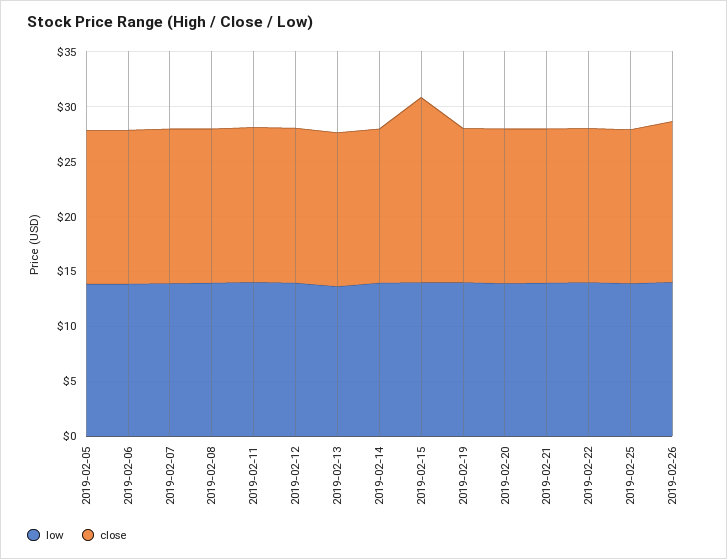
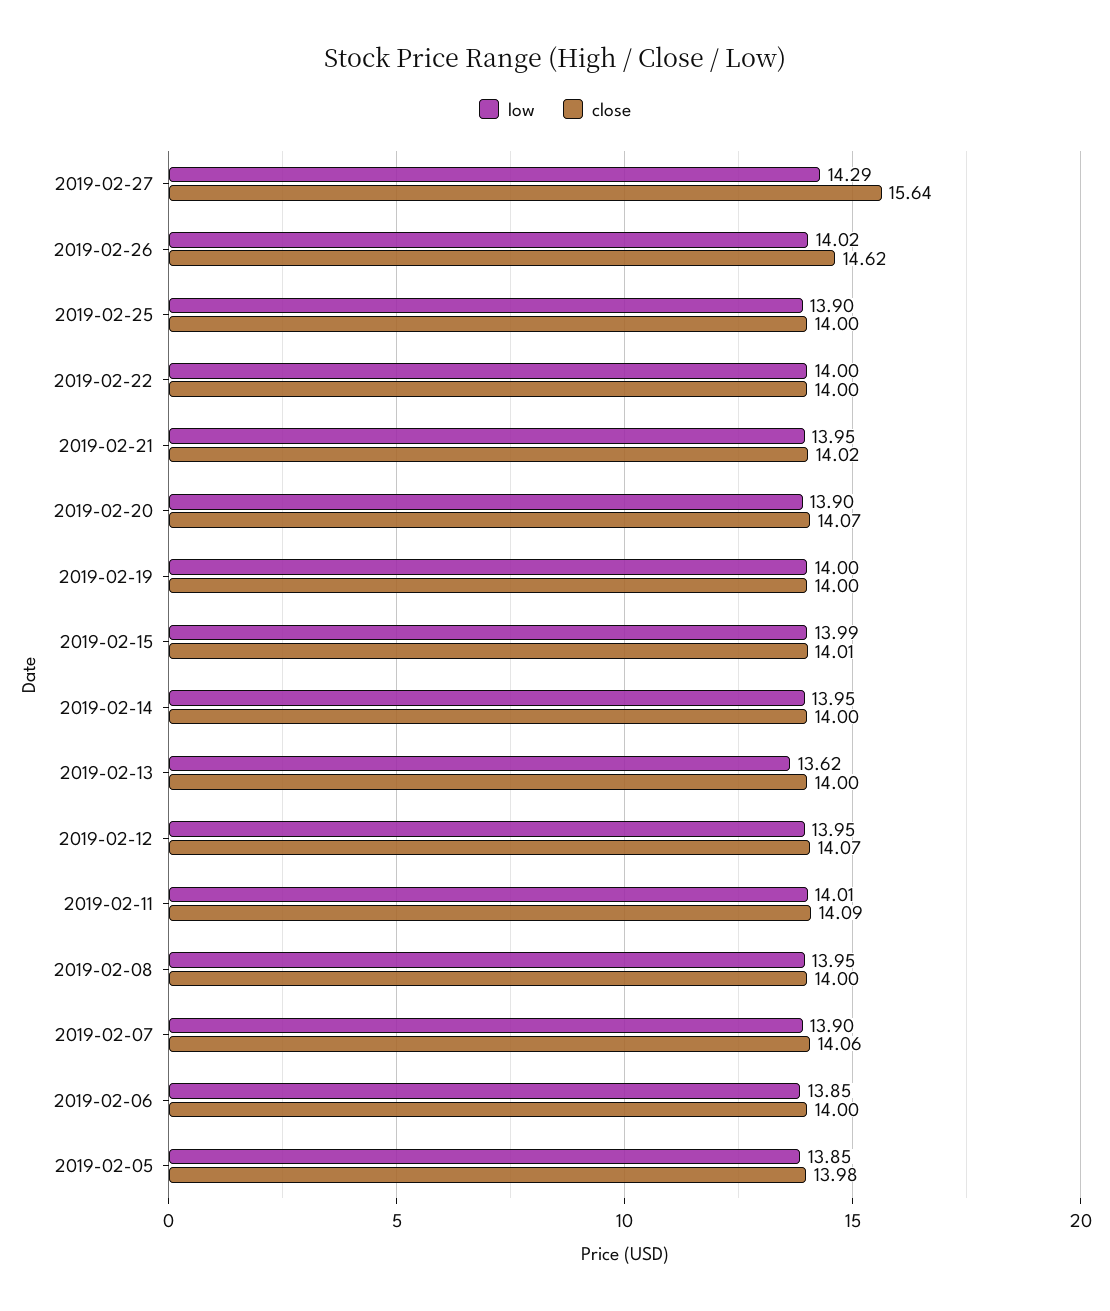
close, 2019-02-15: 17 -> 14.01
low, 2019-02-27: none -> 14.29
close, 2019-02-27: none -> 15.64

